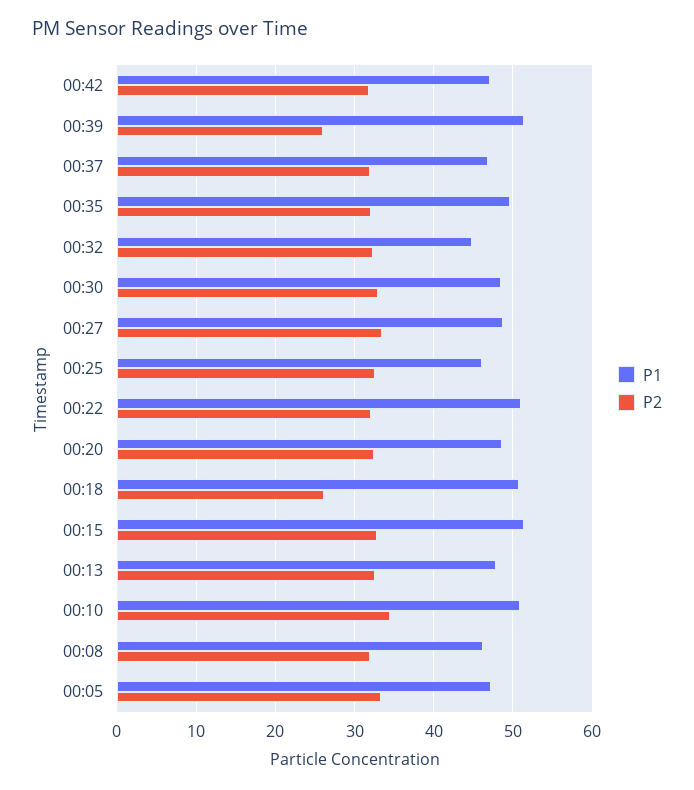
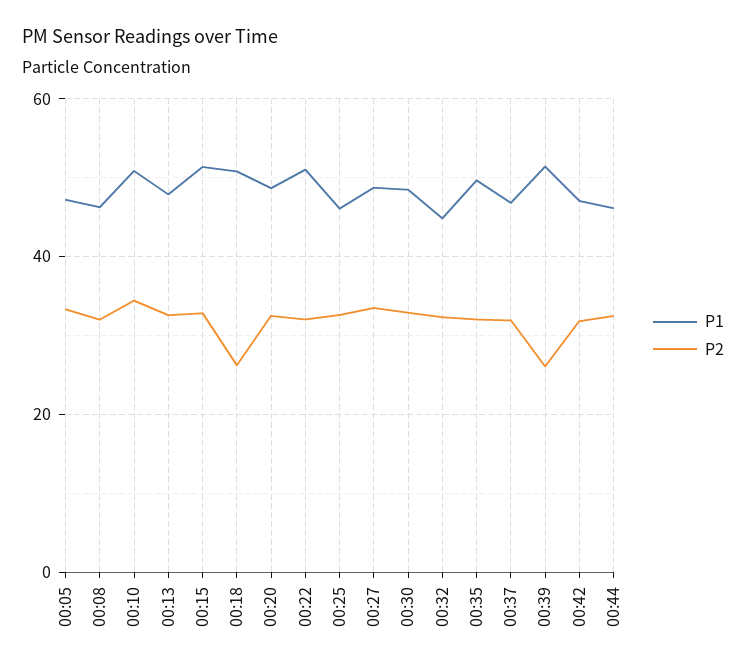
P1, 00:44: none -> 46
P2, 00:44: none -> 32

